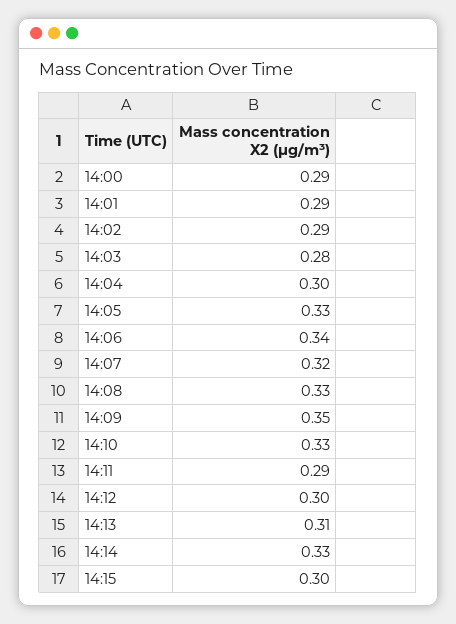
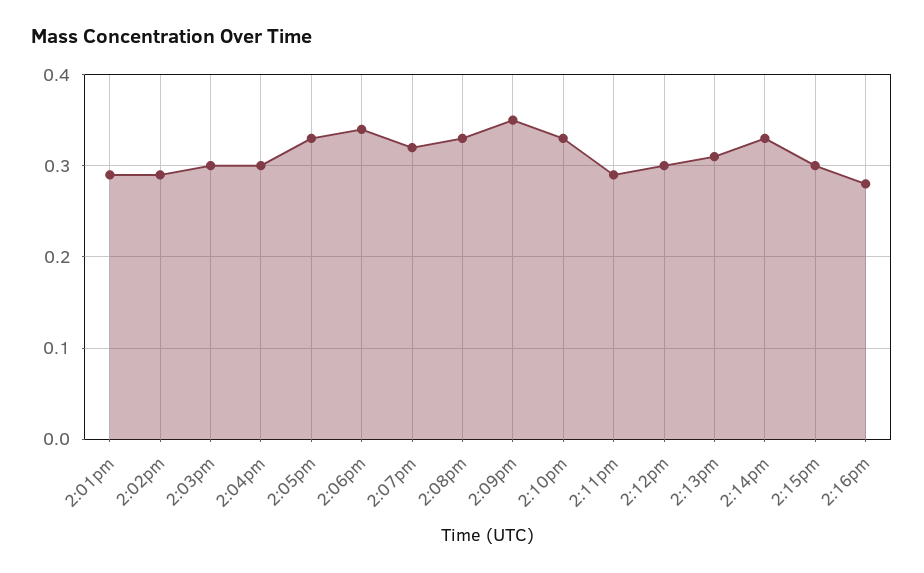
14:00: 0.29 -> none
14:03: 0.28 -> 0.3
2:16pm: none -> 0.28

